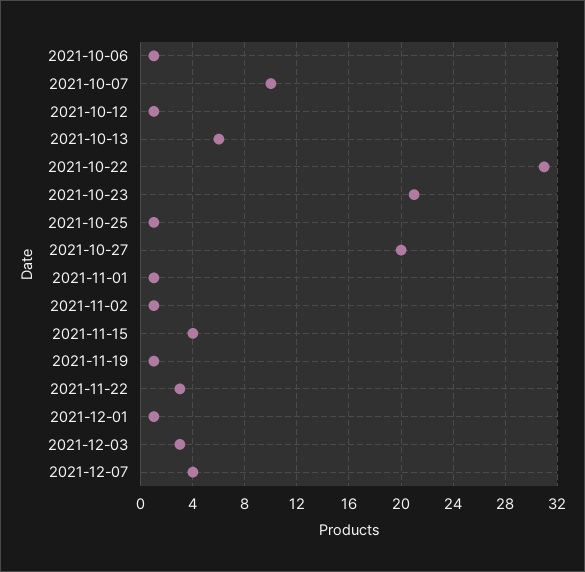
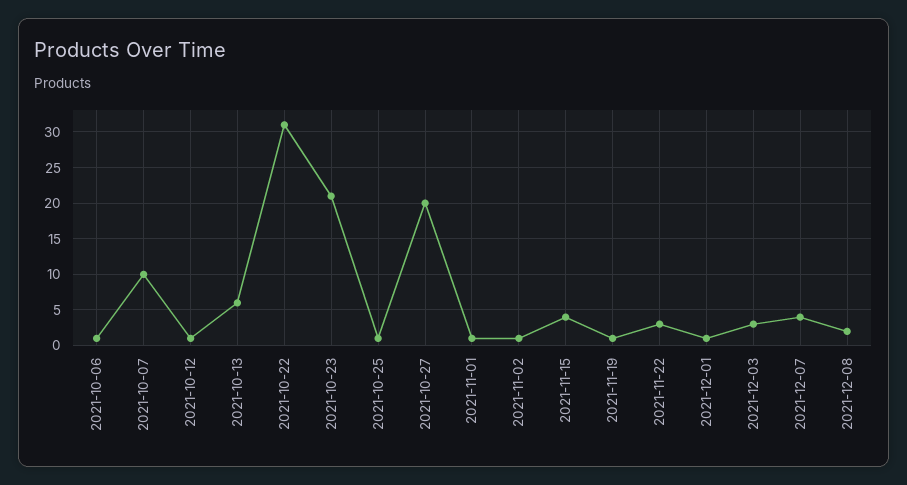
2021-12-08: none -> 2

